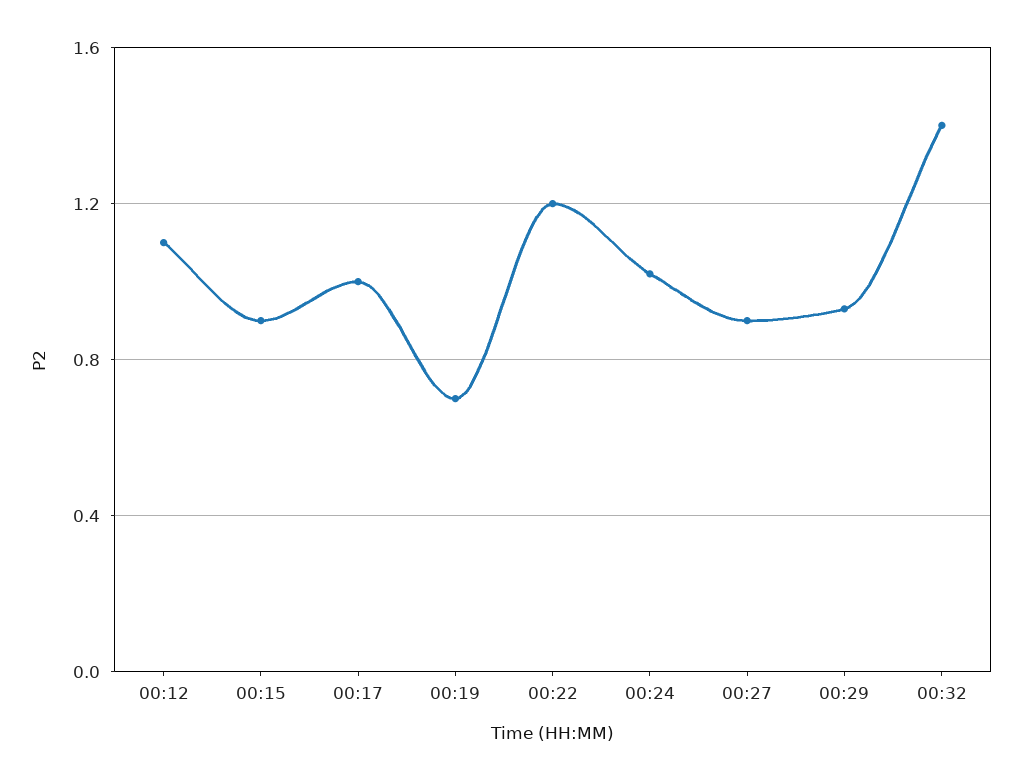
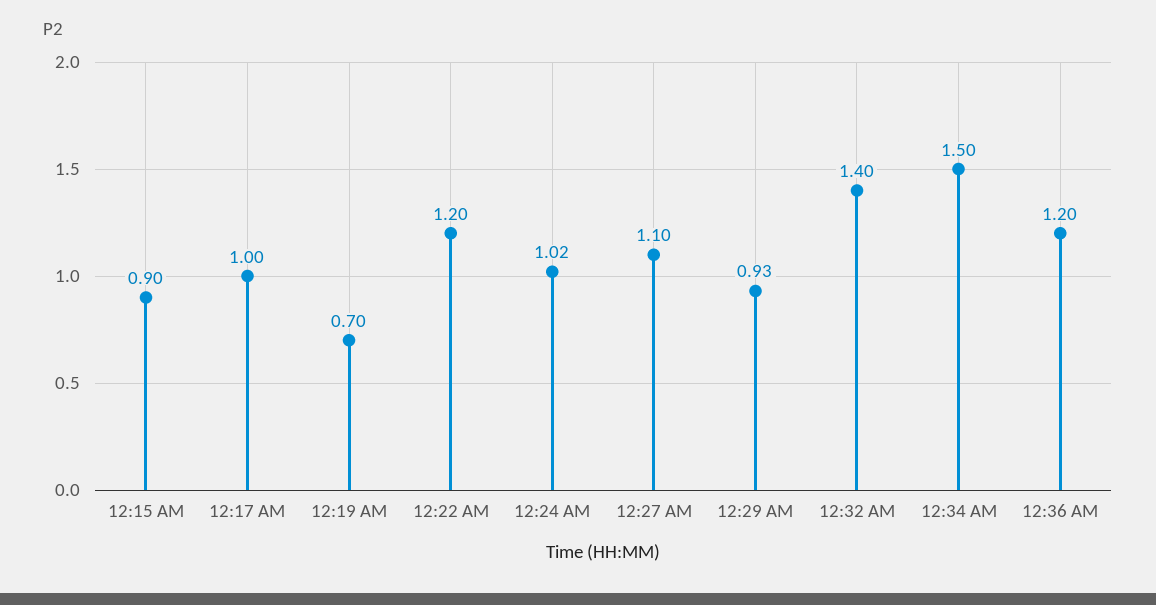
00:12: 1.1 -> none
00:27: 0.9 -> 1.1
12:34 AM: none -> 1.5
12:36 AM: none -> 1.2

